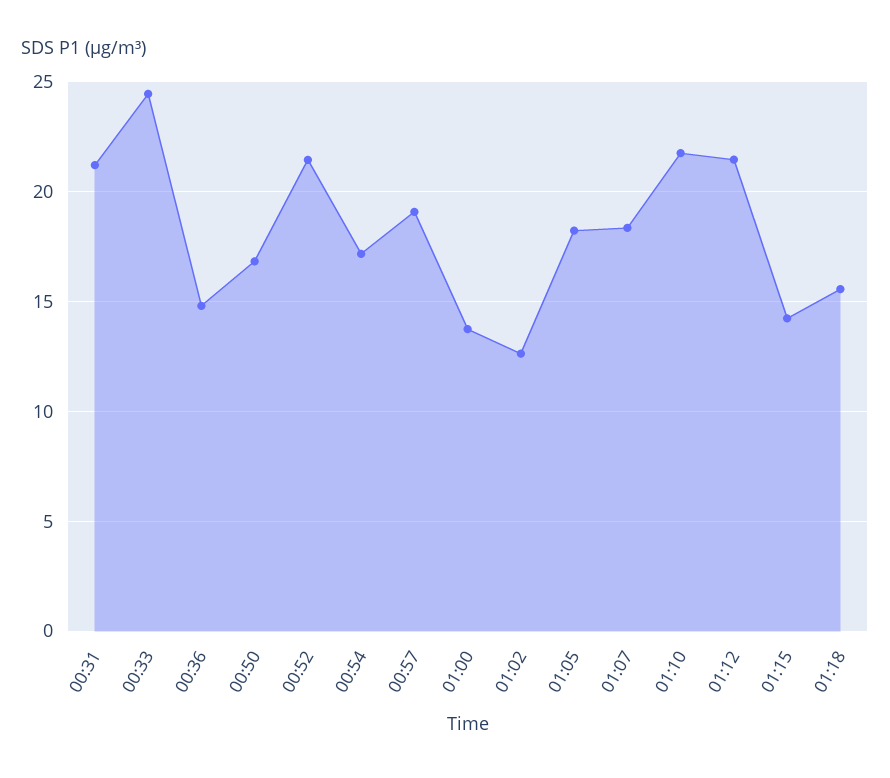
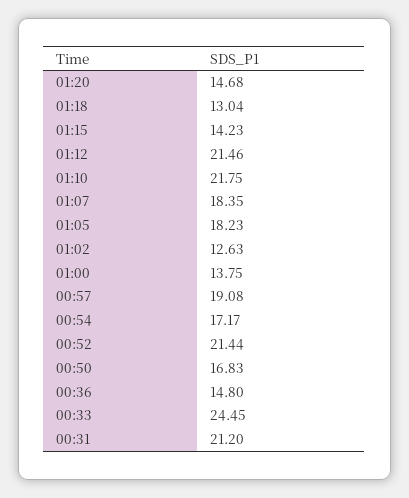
01:18: 15.5 -> 13.04
01:20: none -> 14.68

